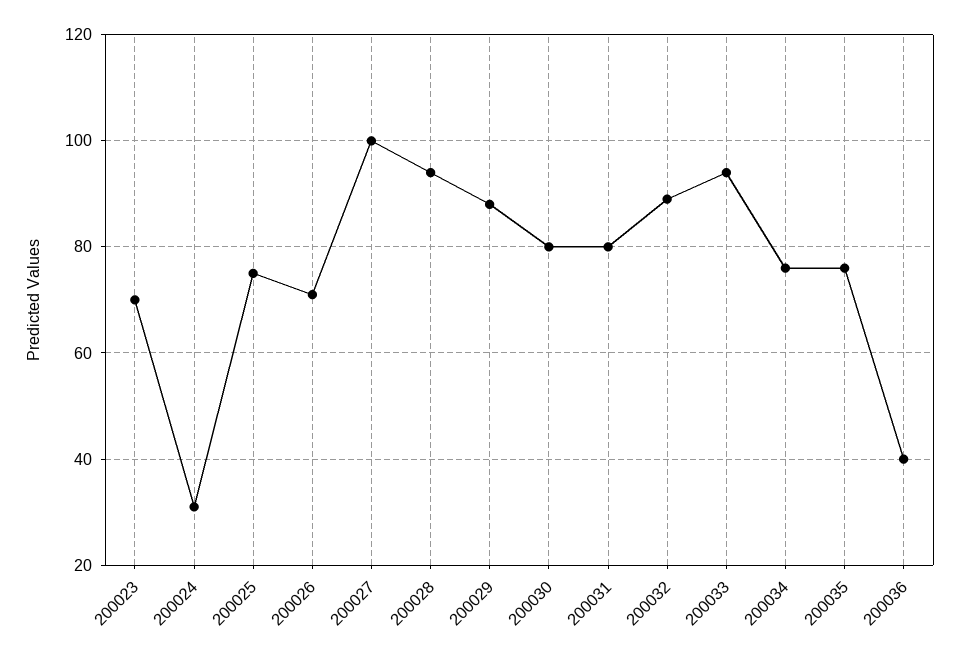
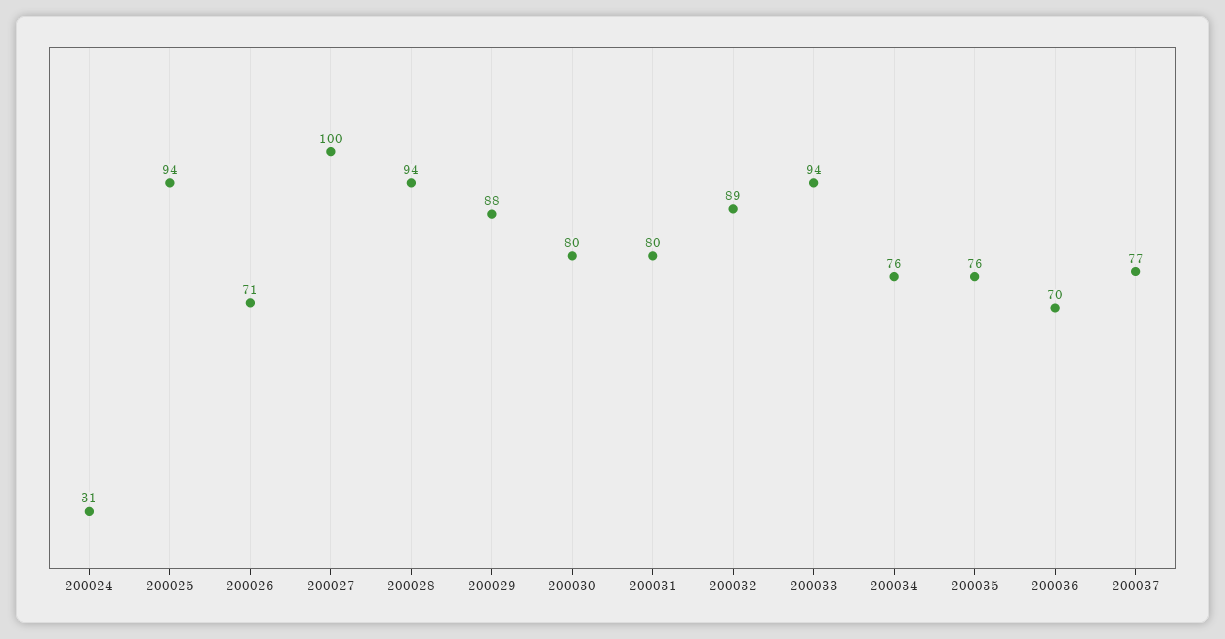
200023: 70 -> none
200025: 75 -> 94
200036: 40 -> 70
200037: none -> 77

